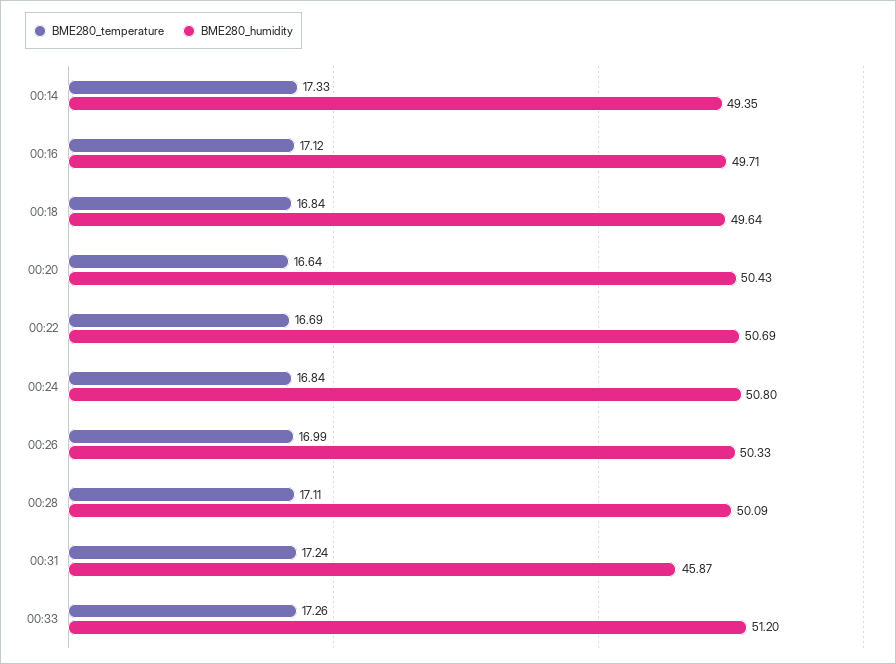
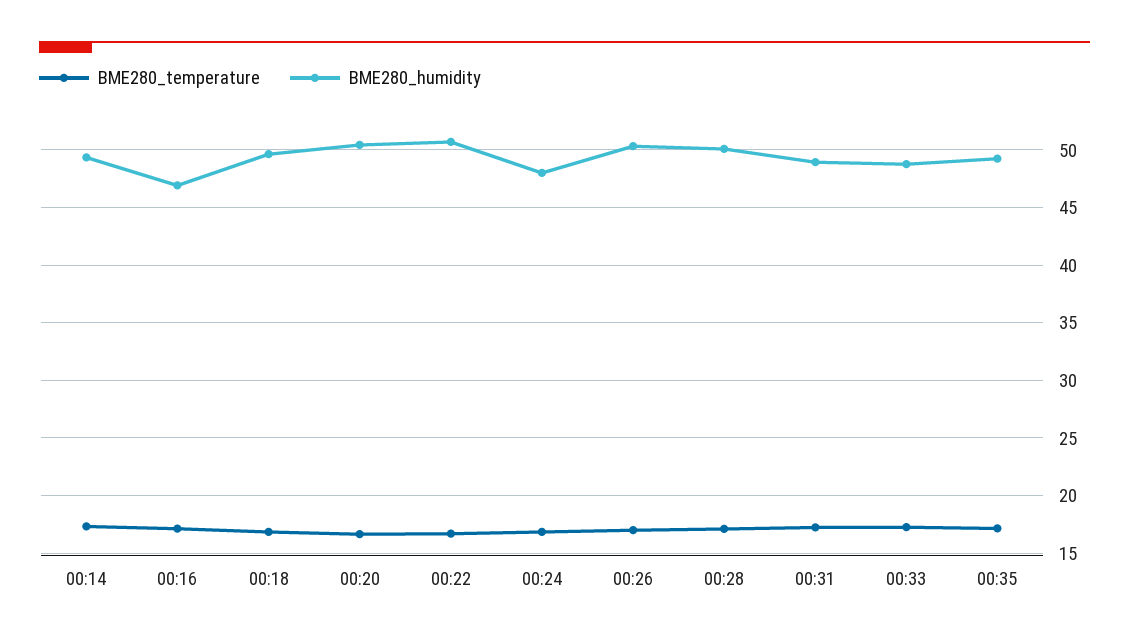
BME280_humidity, 00:16: 49.71 -> 47
BME280_humidity, 00:24: 50.8 -> 48
BME280_humidity, 00:31: 45.87 -> 49
BME280_humidity, 00:33: 51.2 -> 49
BME280_temperature, 00:35: none -> 17
BME280_humidity, 00:35: none -> 49

